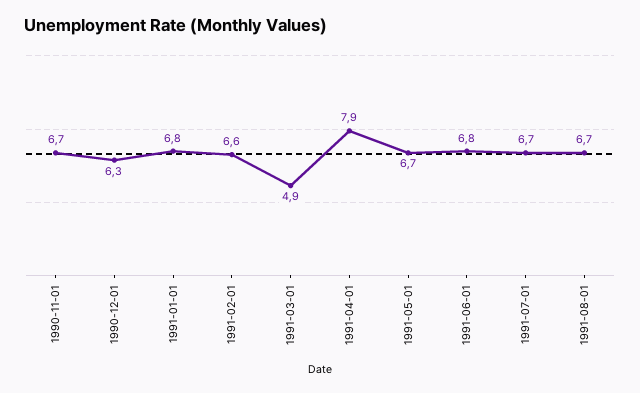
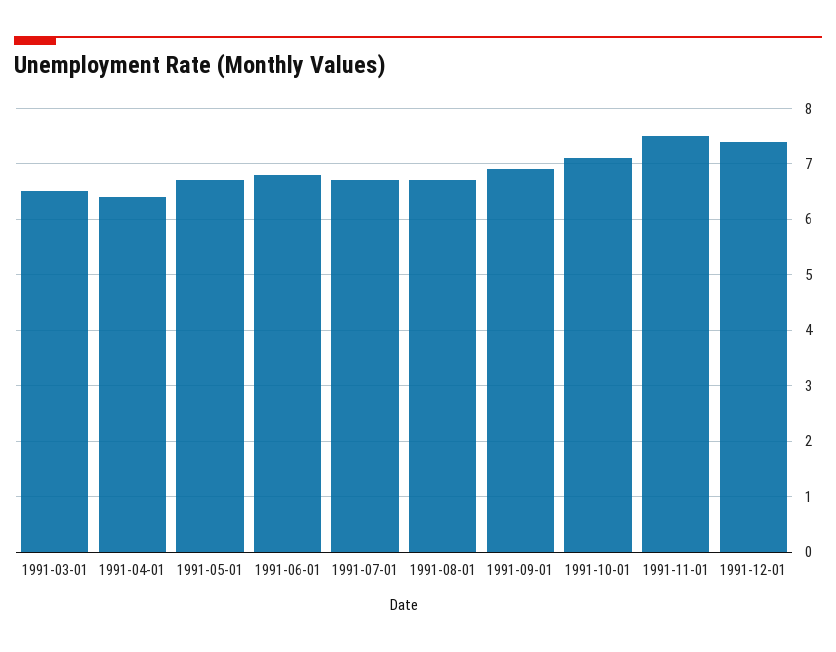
1990-11-01: 6.7 -> none
1990-12-01: 6.3 -> none
1991-01-01: 6.8 -> none
1991-02-01: 6.6 -> none
1991-03-01: 4.9 -> 6.5
1991-04-01: 7.9 -> 6.5
1991-09-01: none -> 7
1991-10-01: none -> 7
1991-11-01: none -> 7.5
1991-12-01: none -> 7.5

